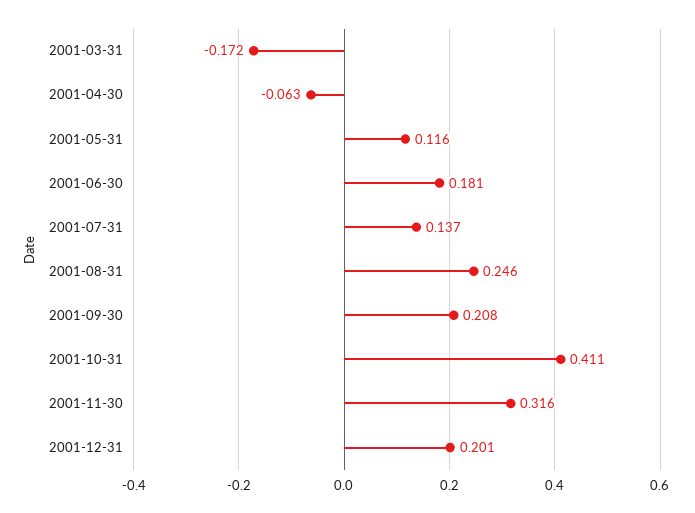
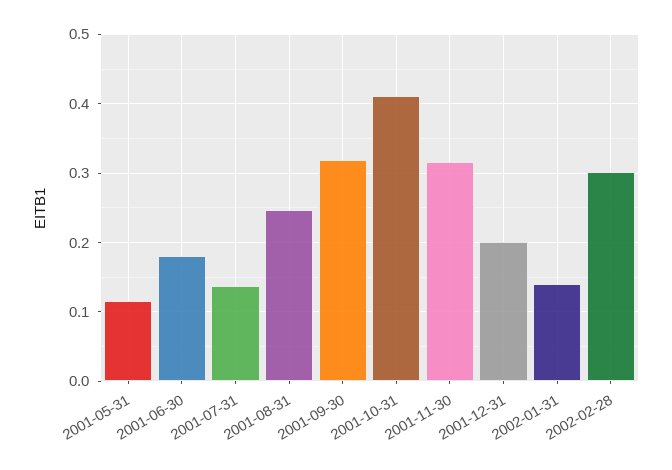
2001-03-31: -0.172 -> none
2001-04-30: -0.063 -> none
2001-09-30: 0.208 -> 0.32
2002-01-31: none -> 0.14
2002-02-28: none -> 0.3

